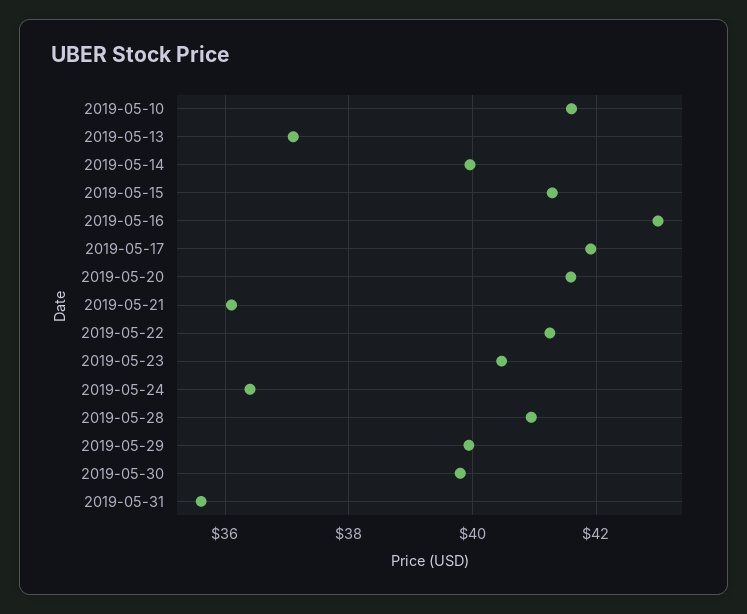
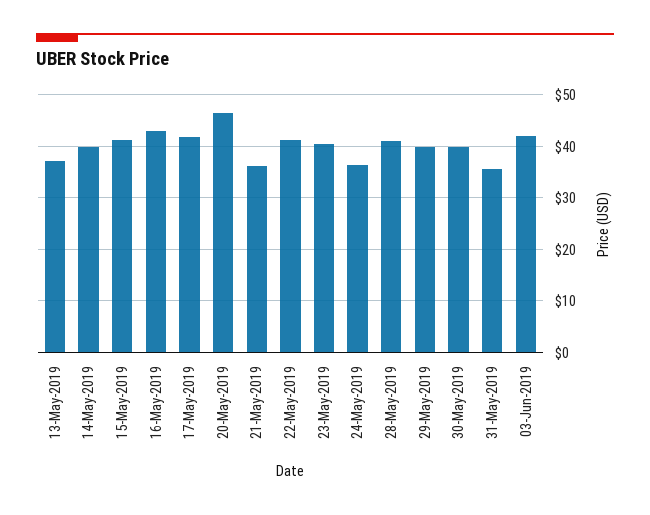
2019-05-10: 41.6 -> none
2019-05-20: 41.6 -> 46
03-Jun-2019: none -> 42

